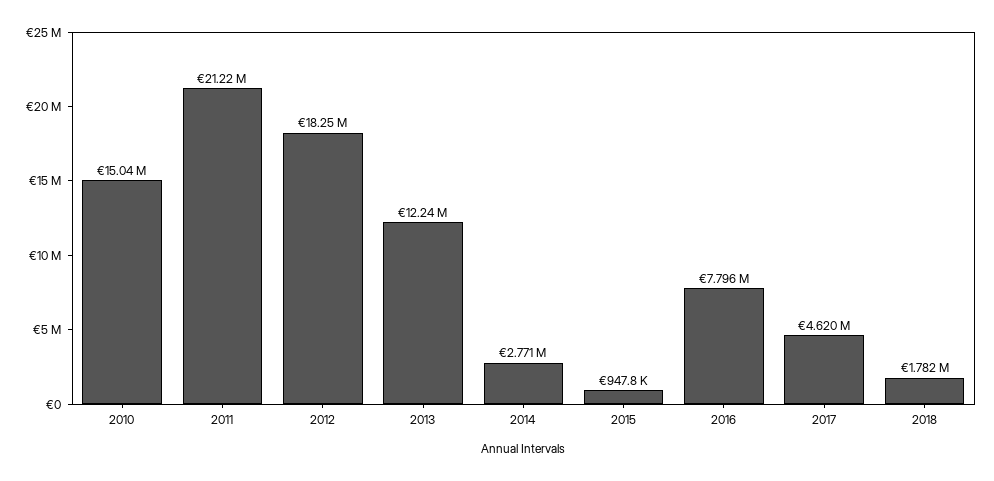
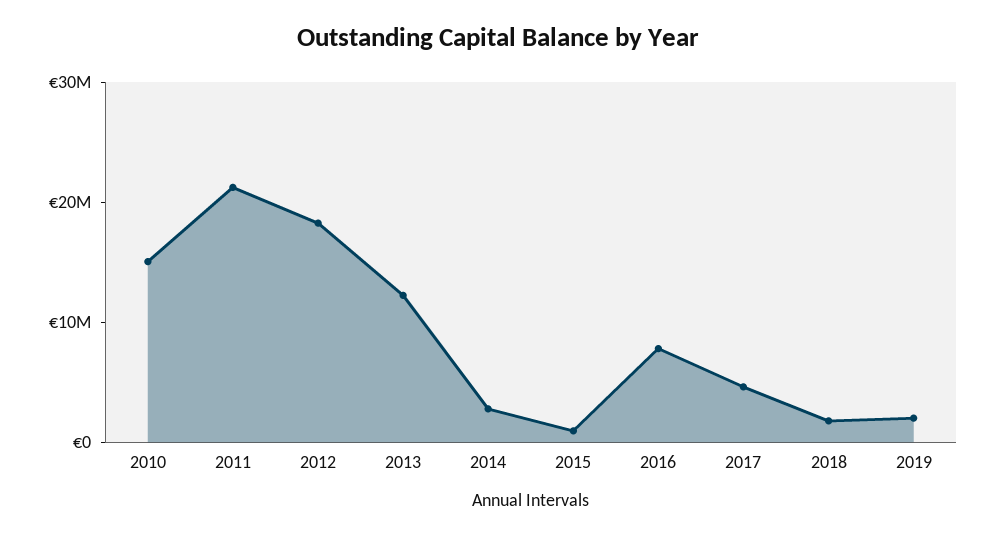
2019: none -> 2000000

